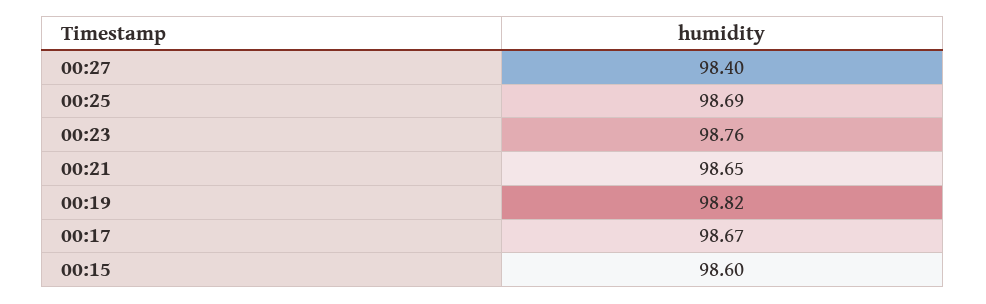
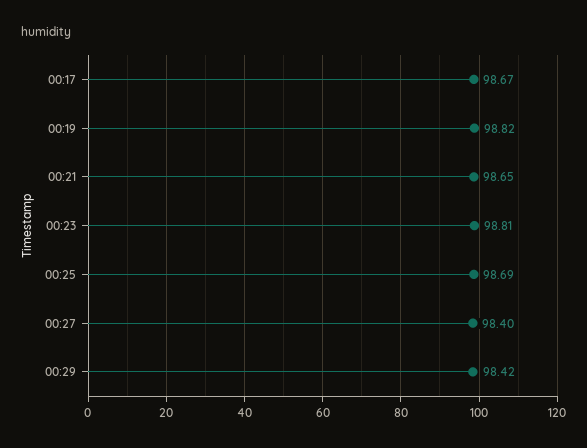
00:23: 98.76 -> 98.81
00:15: 98.6 -> none
00:29: none -> 98.42

